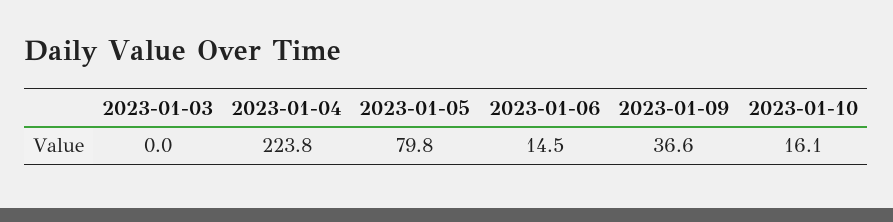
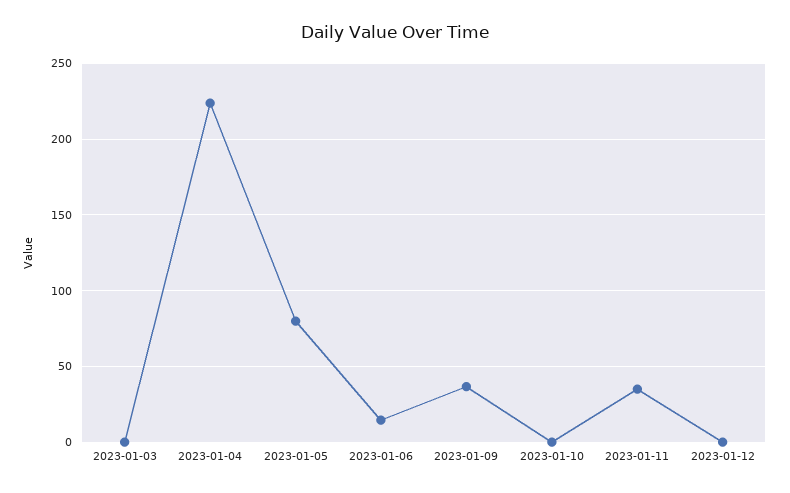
2023-01-10: 16.1 -> 0
2023-01-11: none -> 35
2023-01-12: none -> 0

